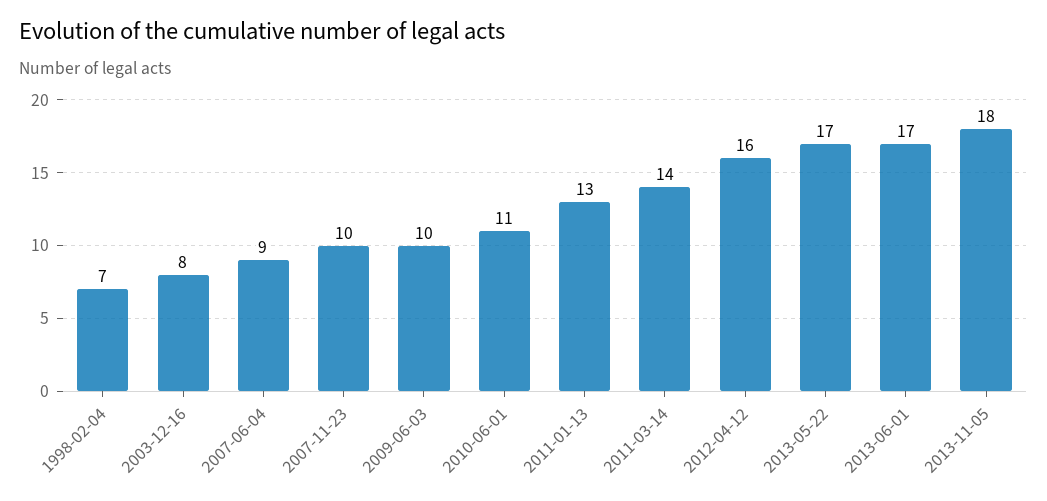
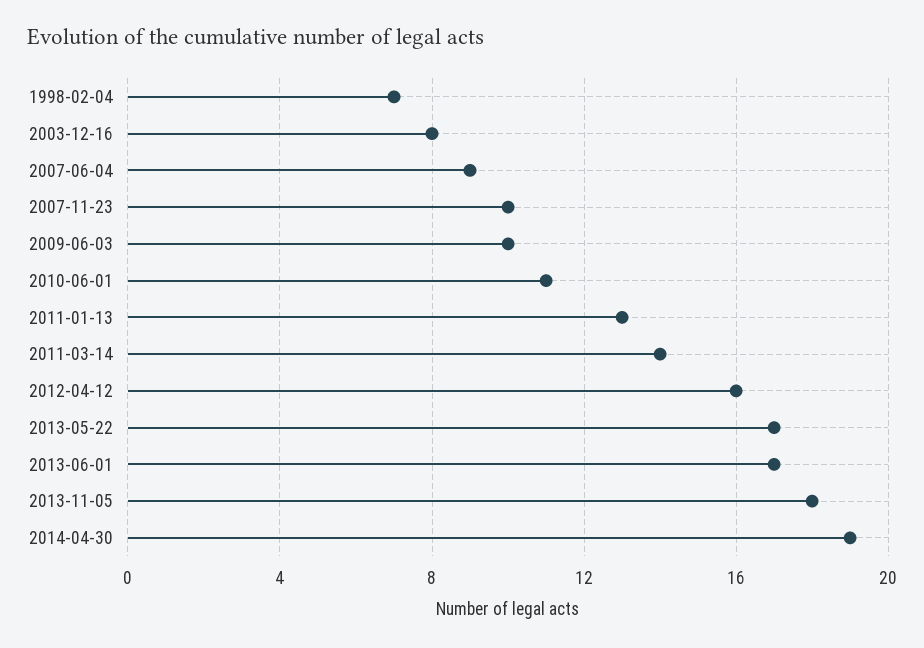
2014-04-30: none -> 19

